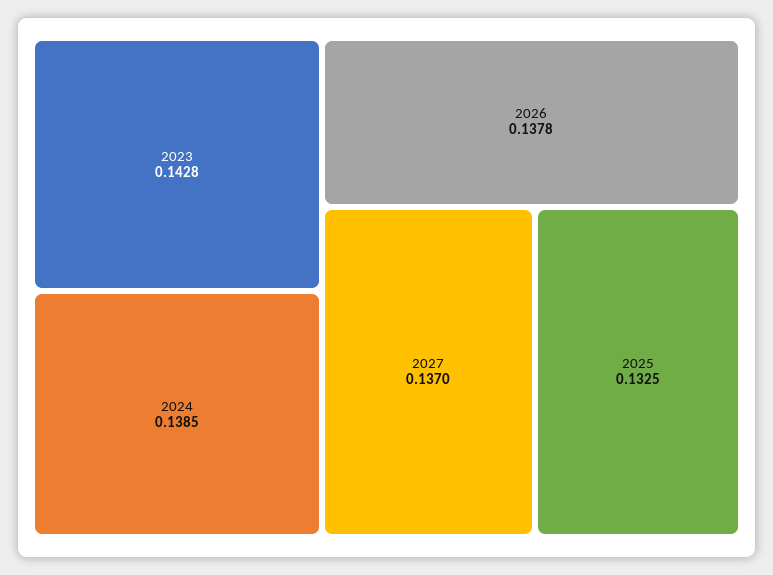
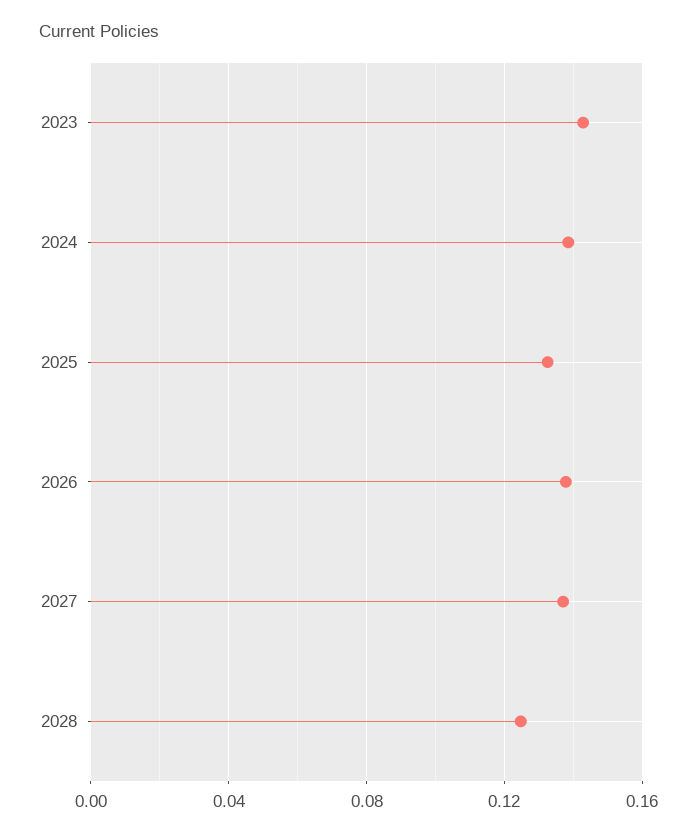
2028: none -> 0.125

